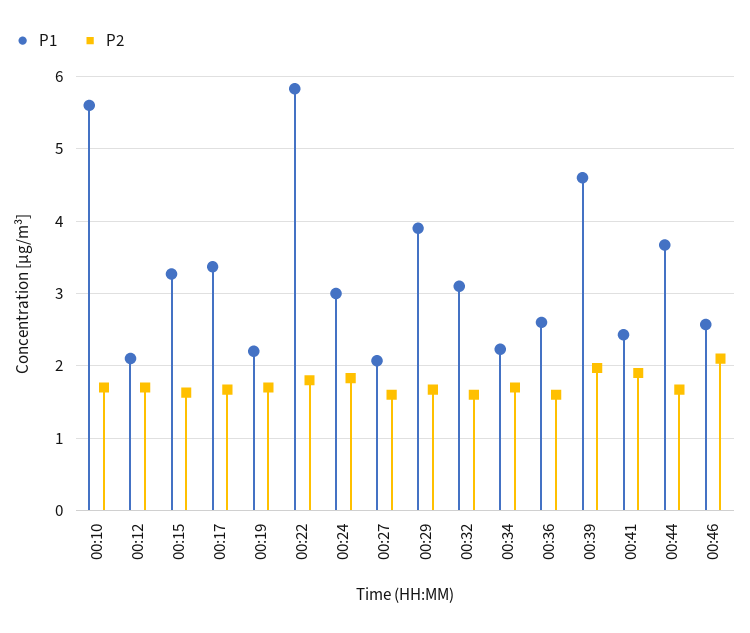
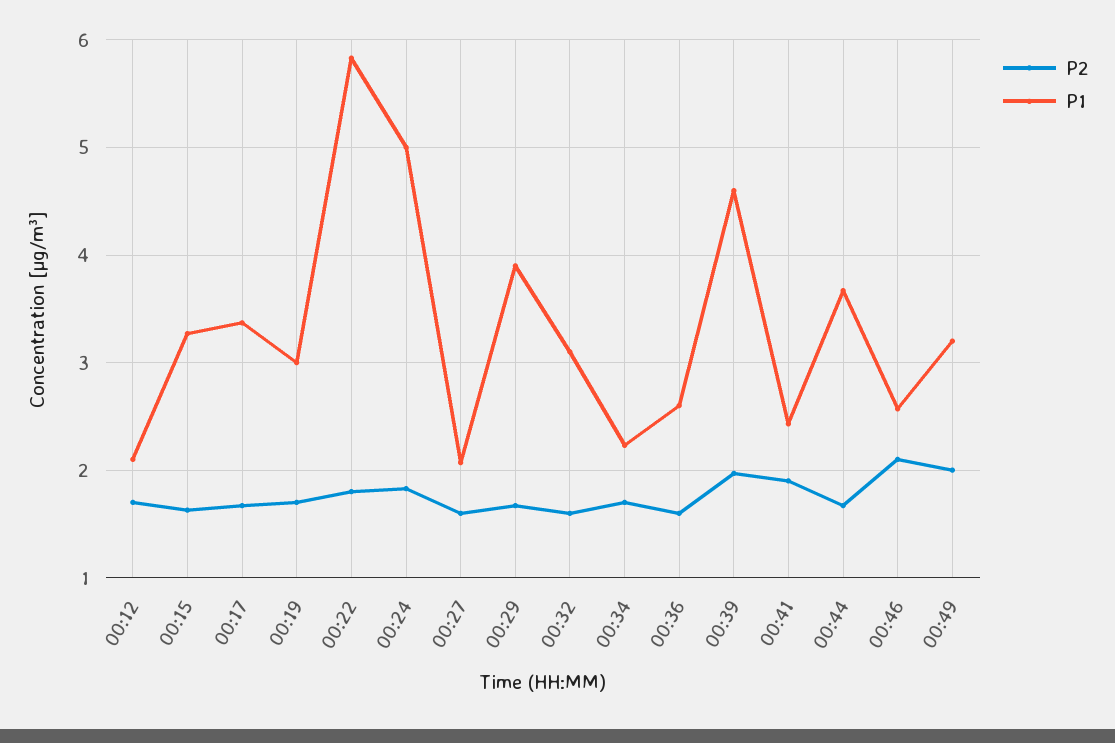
P1, 00:10: 5.6 -> none
P2, 00:10: 1.7 -> none
P1, 00:19: 2.2 -> 3
P1, 00:24: 3 -> 5
P2, 00:49: none -> 2
P1, 00:49: none -> 3.2

